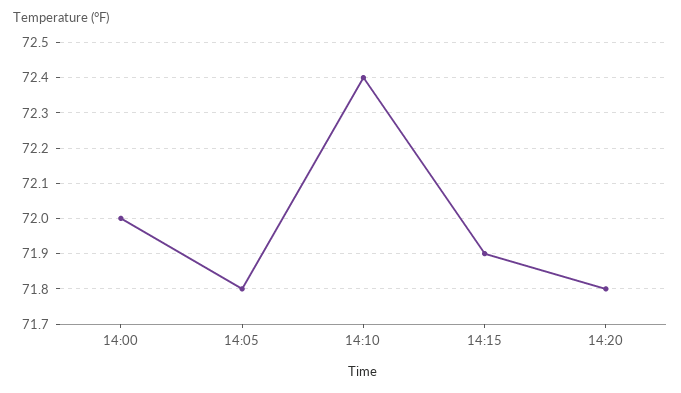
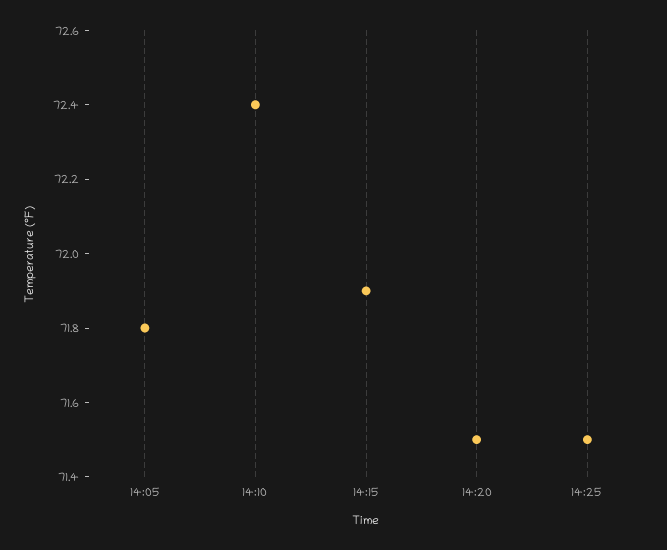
14:00: 72 -> none
14:20: 71.8 -> 71.5
14:25: none -> 71.5

